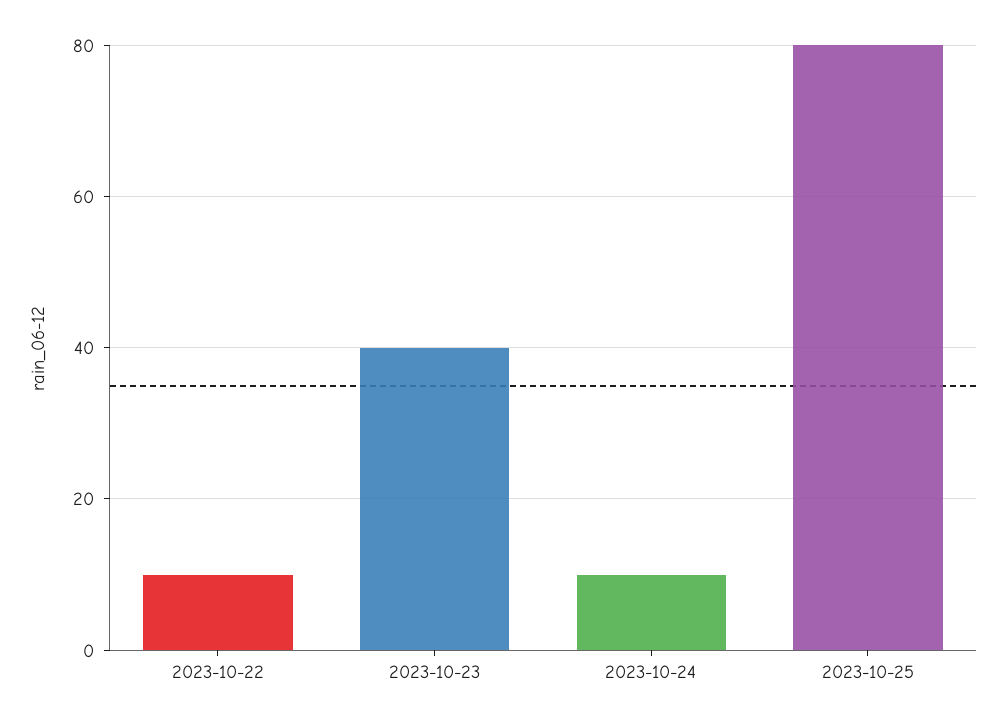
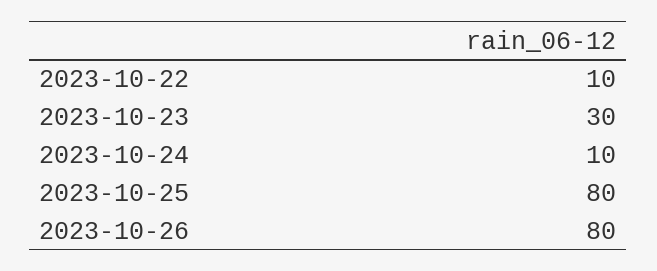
2023-10-23: 40 -> 30
2023-10-26: none -> 80

